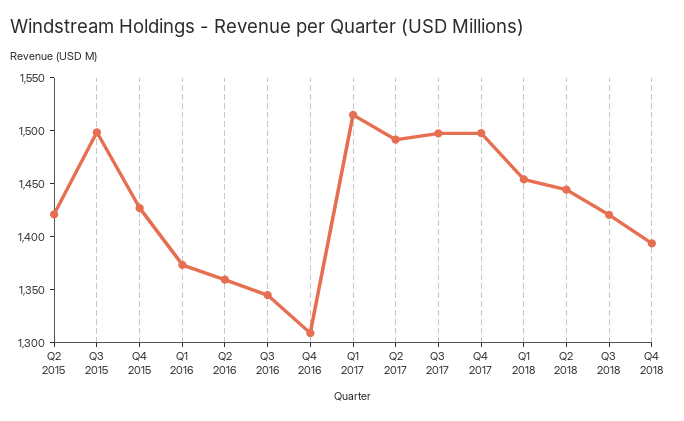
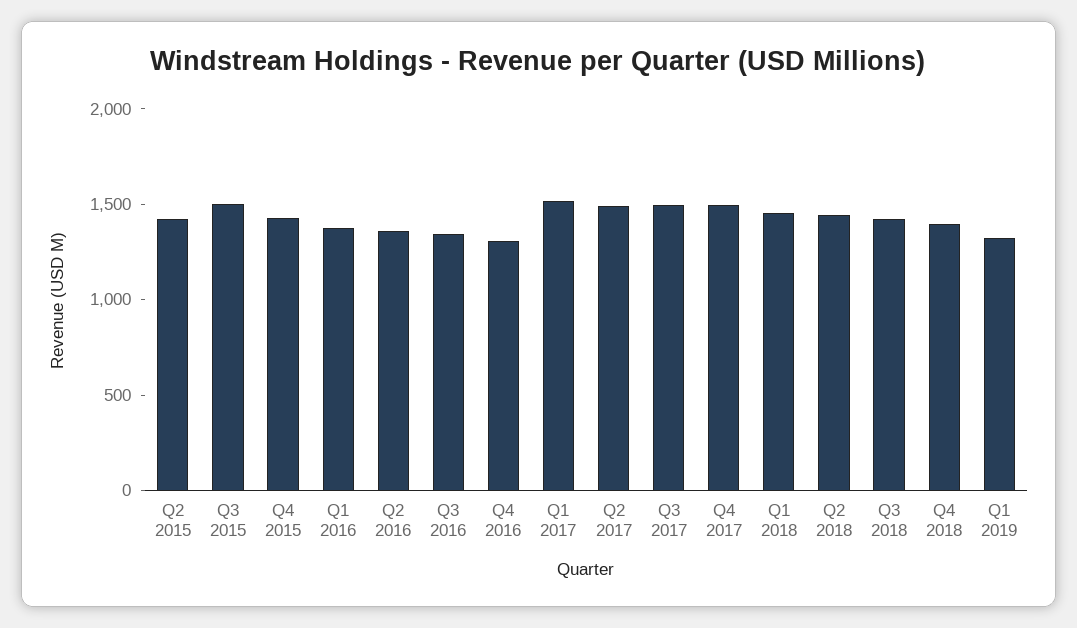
Q1 2019: none -> 1300

